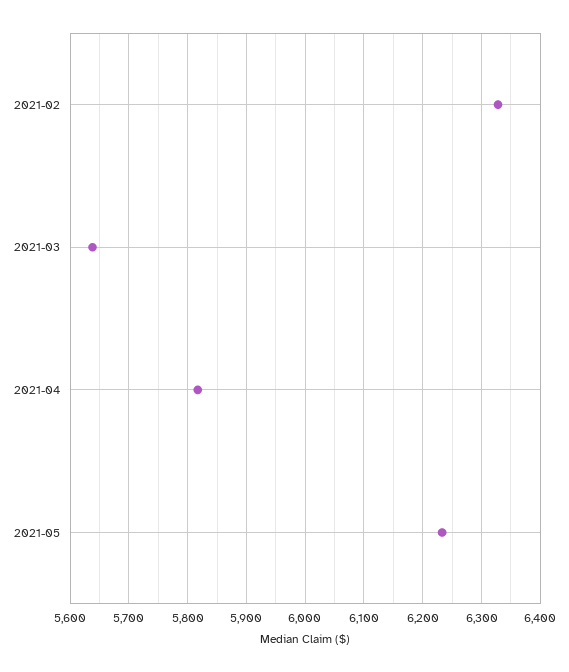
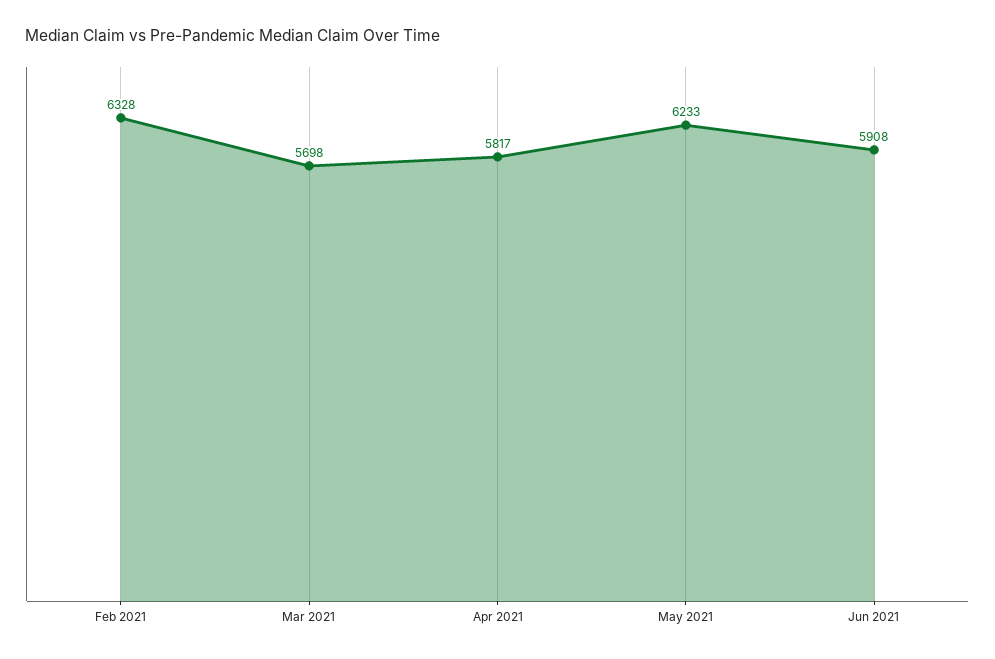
2021-03: 5640 -> 5698
Jun 2021: none -> 5908

